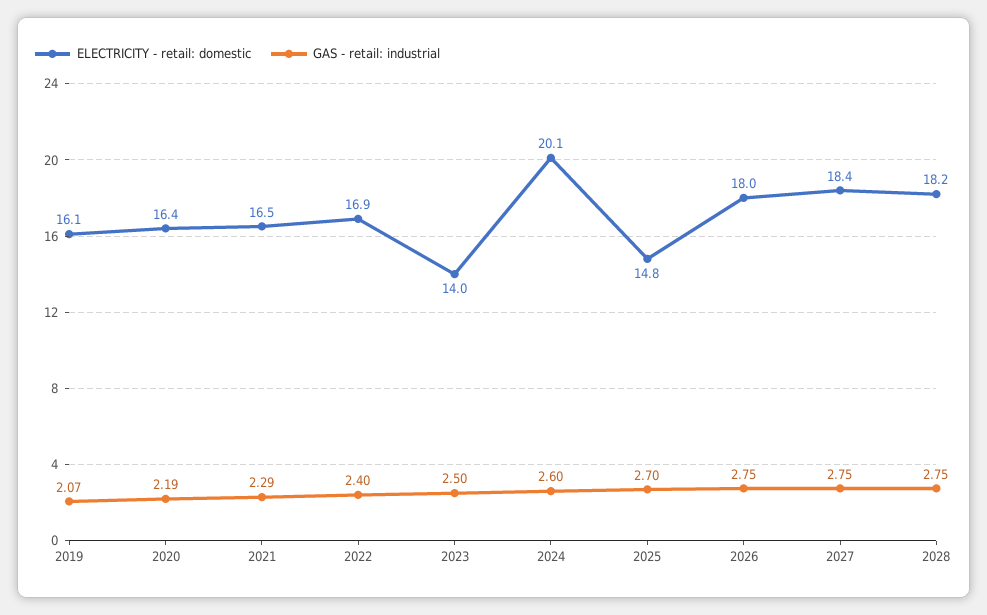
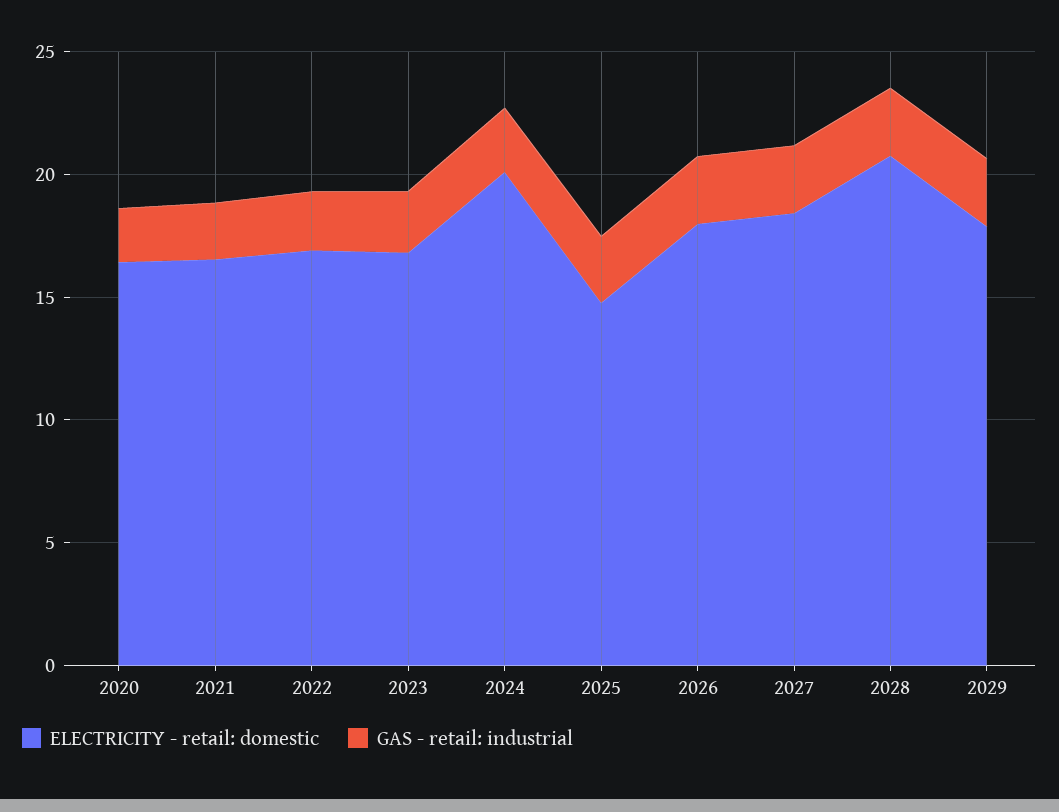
ELECTRICITY - retail: domestic, 2019: 16.1 -> none
GAS - retail: industrial, 2019: 2.07 -> none
ELECTRICITY - retail: domestic, 2023: 14 -> 17
ELECTRICITY - retail: domestic, 2028: 18.2 -> 21
ELECTRICITY - retail: domestic, 2029: none -> 18
GAS - retail: industrial, 2029: none -> 3

